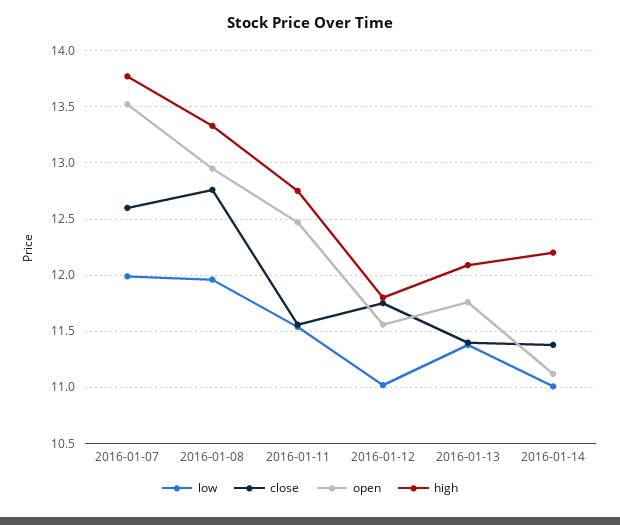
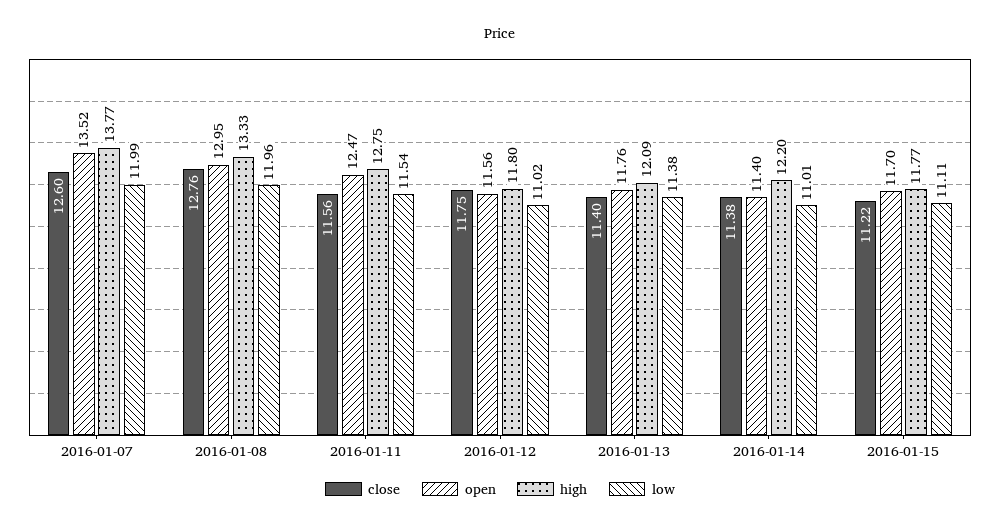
open, 2016-01-14: 11.1 -> 11.4
close, 2016-01-15: none -> 11.22
open, 2016-01-15: none -> 11.7
high, 2016-01-15: none -> 11.77
low, 2016-01-15: none -> 11.11

